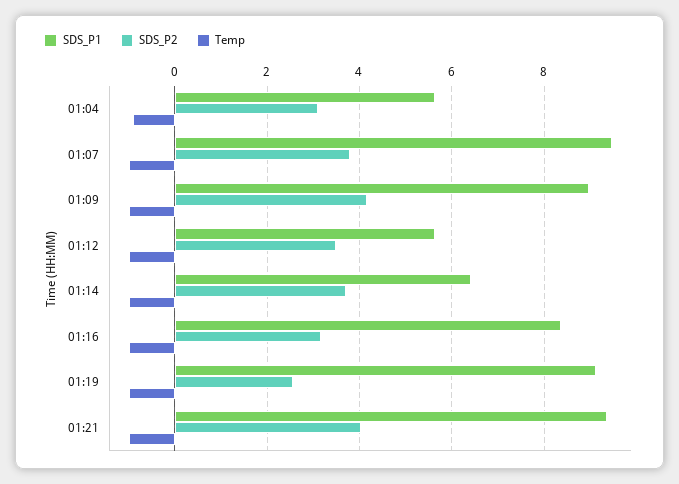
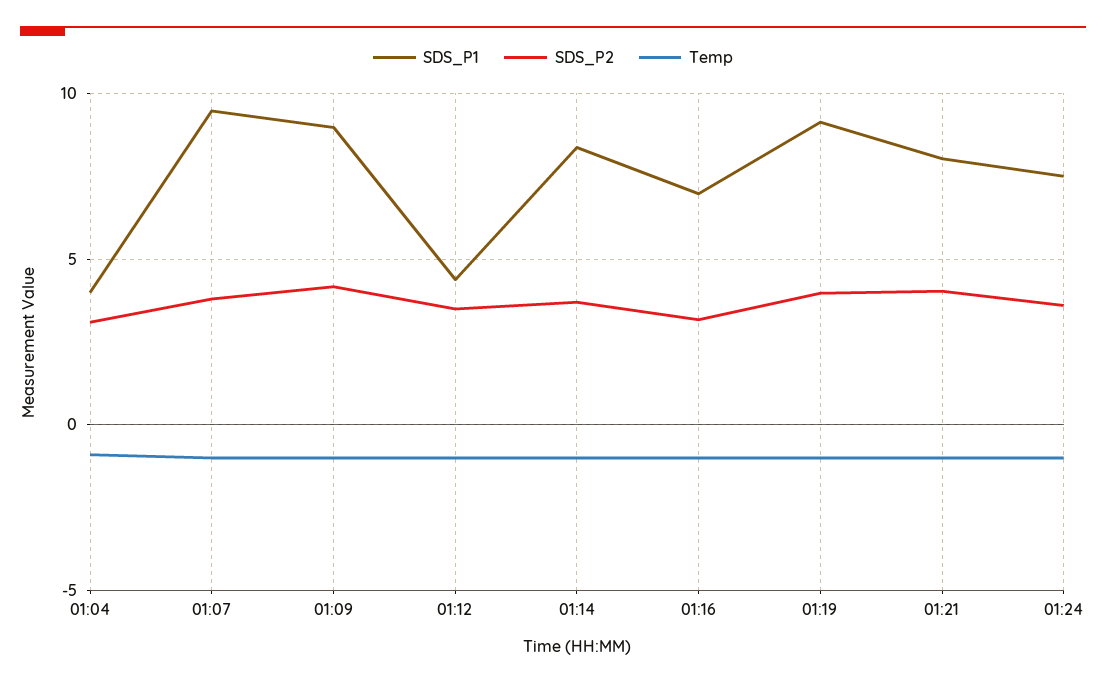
SDS_P1, 01:04: 5.6 -> 4
SDS_P1, 01:12: 5.6 -> 4.5
SDS_P1, 01:14: 6.4 -> 8.5
SDS_P1, 01:16: 8.4 -> 7
SDS_P2, 01:19: 2.6 -> 4
SDS_P1, 01:21: 9.4 -> 8
SDS_P1, 01:24: none -> 7.5
SDS_P2, 01:24: none -> 3.5
Temp, 01:24: none -> -1

